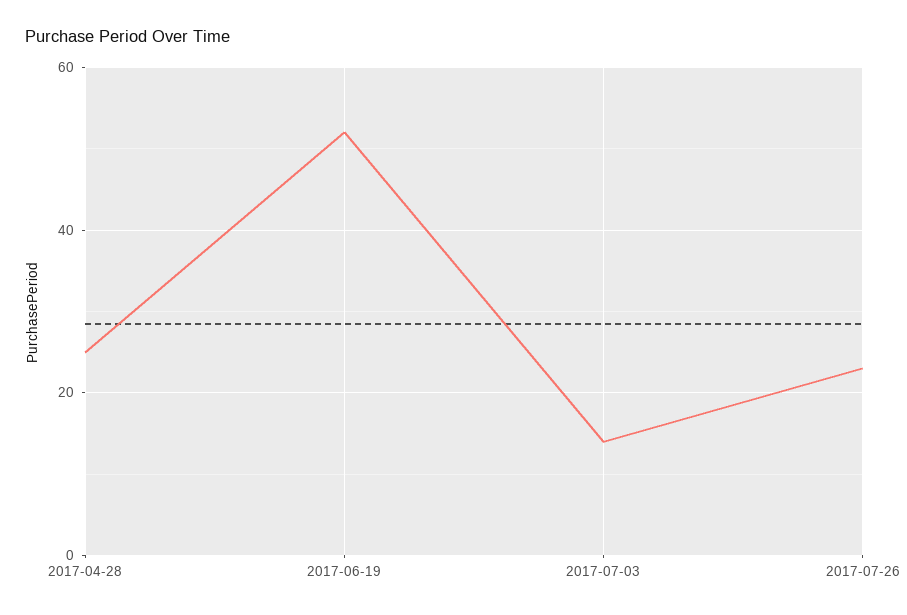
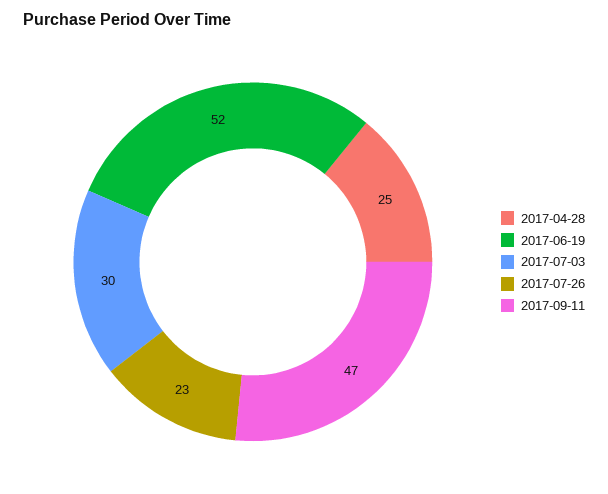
2017-07-03: 15 -> 30
2017-09-11: none -> 47

